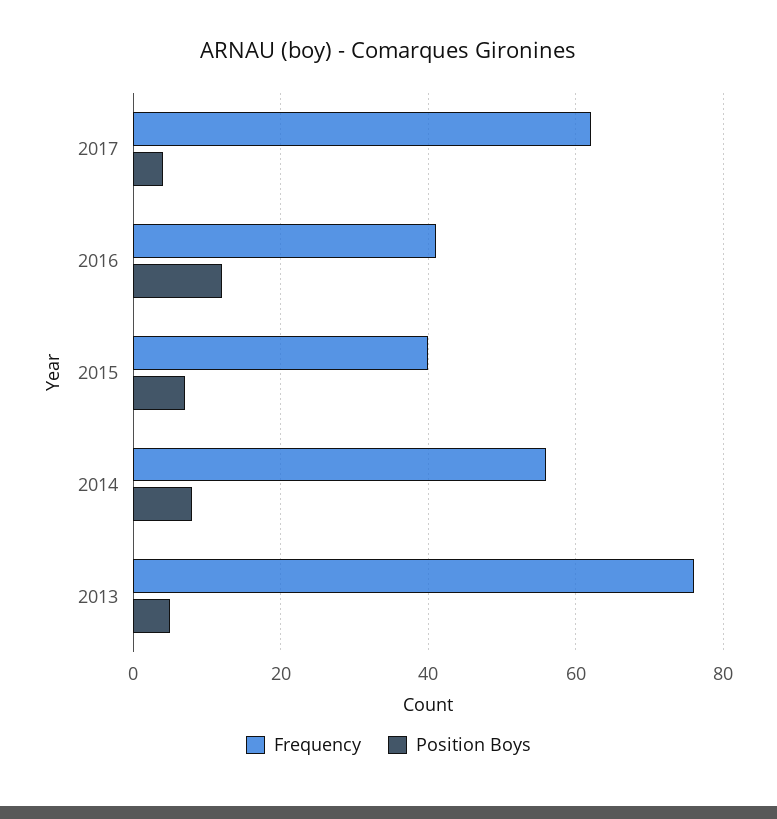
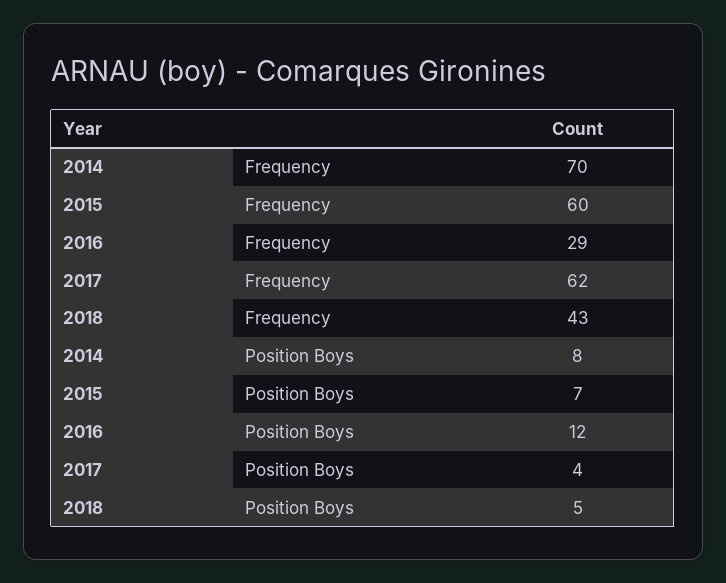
Frequency, 2016: 40 -> 29
Frequency, 2015: 40 -> 60
Frequency, 2014: 55 -> 70
Frequency, 2013: 75 -> none
Position Boys, 2013: 5 -> none
Frequency, 2018: none -> 43
Position Boys, 2018: none -> 5

